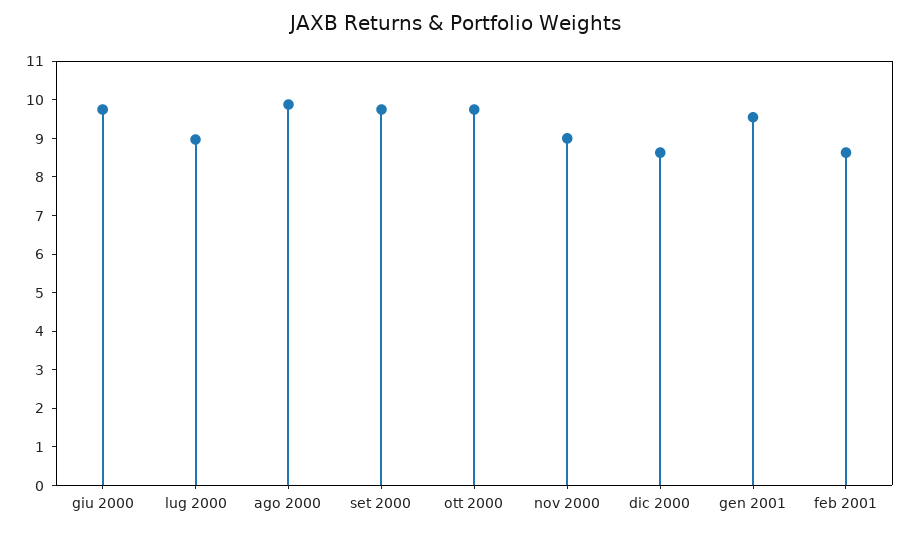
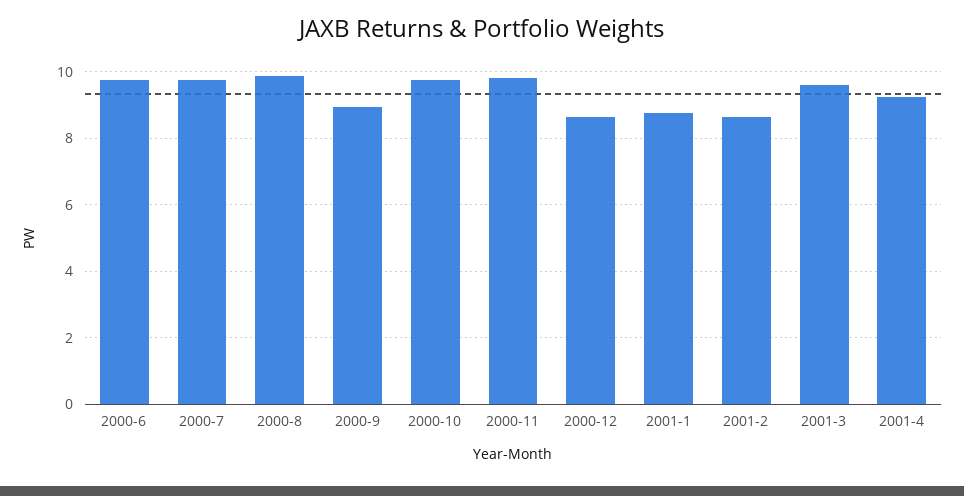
lug 2000: 9 -> 9.8
set 2000: 9.75 -> 9
nov 2000: 9 -> 9.8
gen 2001: 9.5 -> 8.8
2001-3: none -> 9.6
2001-4: none -> 9.2

